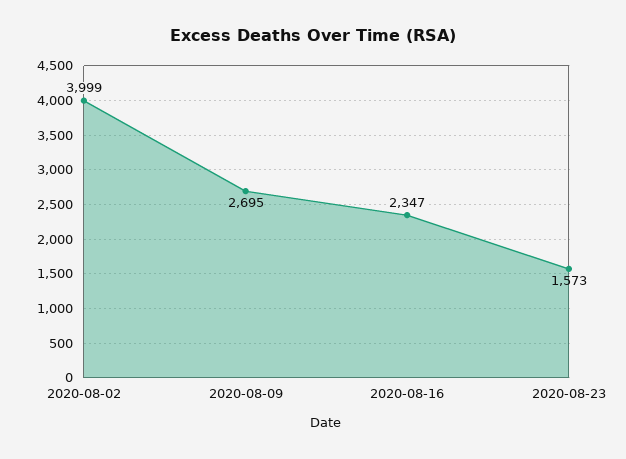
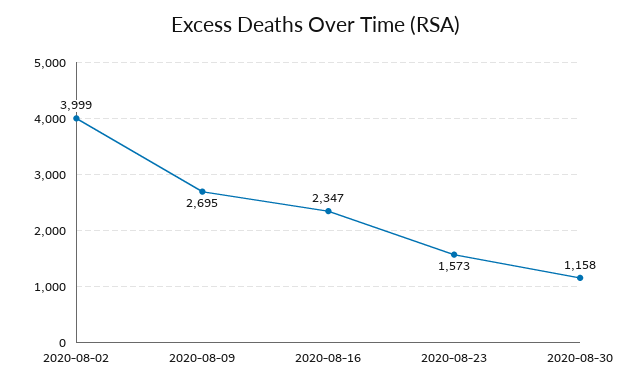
2020-08-30: none -> 1158

